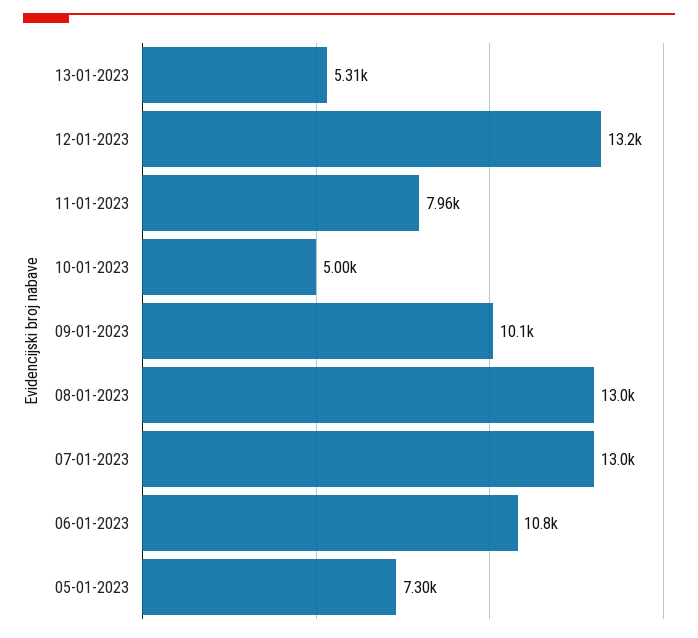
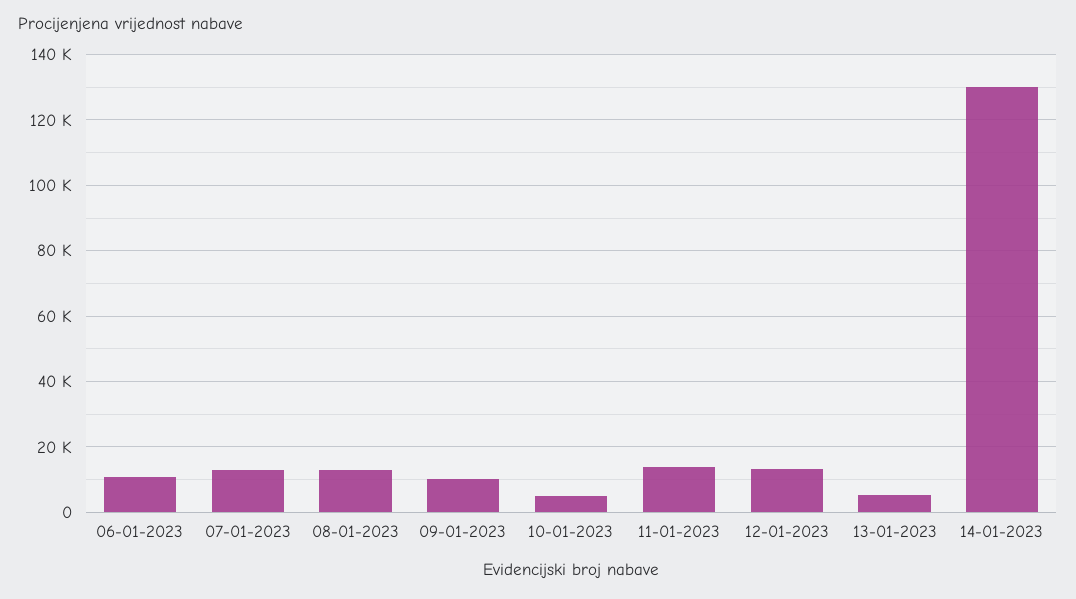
11-01-2023: 7960 -> 14000
05-01-2023: 7300 -> none
14-01-2023: none -> 130000

